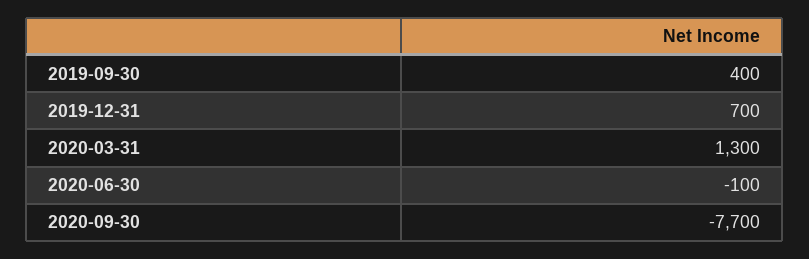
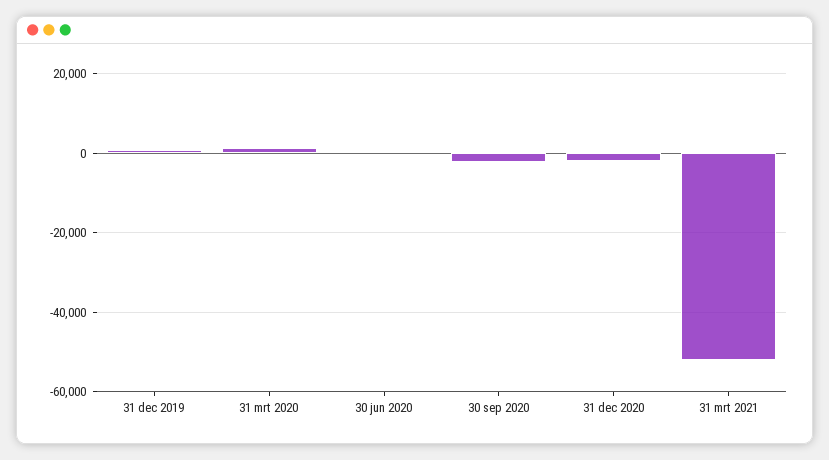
2019-09-30: 400 -> none
2020-09-30: -7700 -> -2000
31 dec 2020: none -> -2000
31 mrt 2021: none -> -52000

